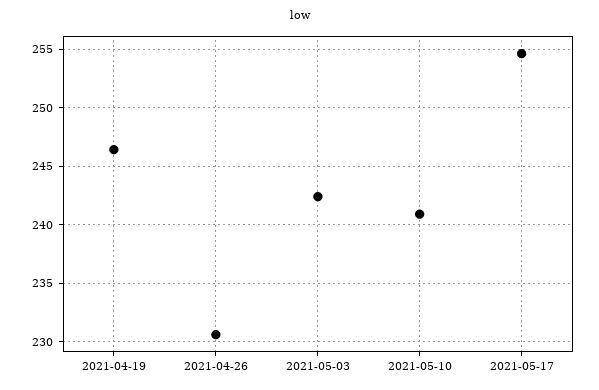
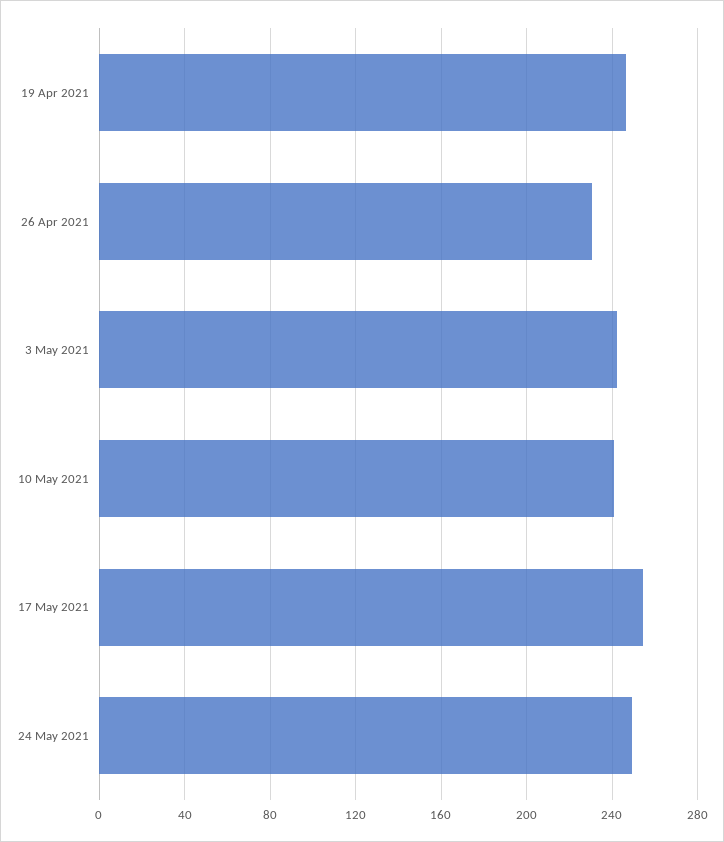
24 May 2021: none -> 250

